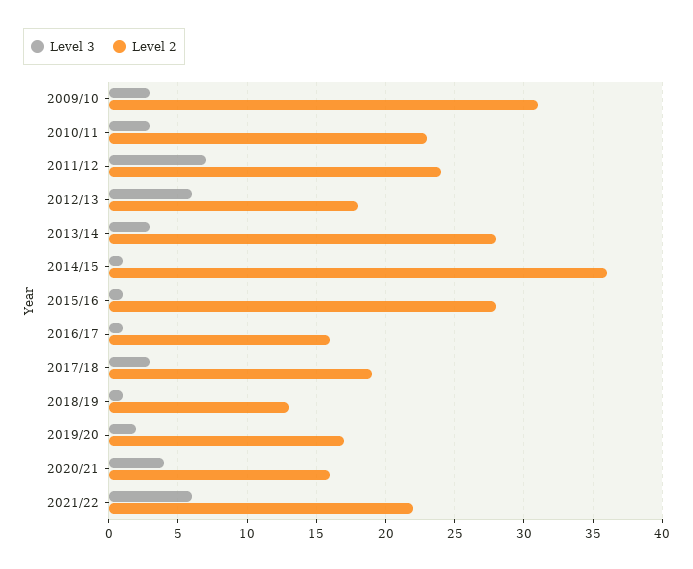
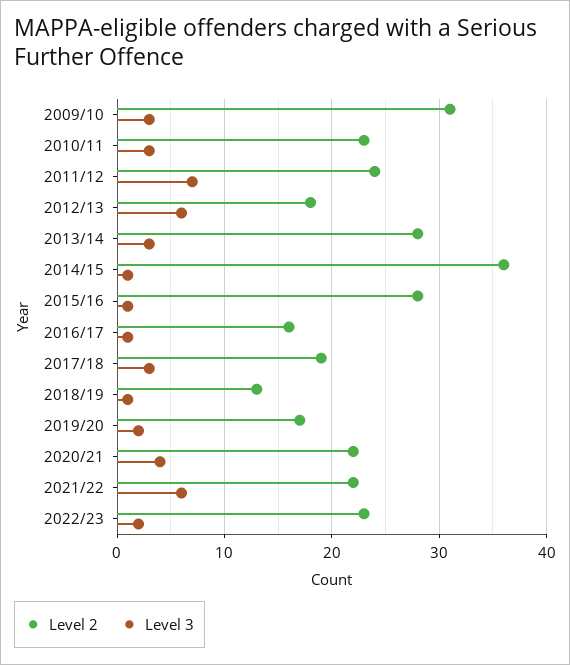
Level 2, 2020/21: 16 -> 22
Level 2, 2022/23: none -> 23
Level 3, 2022/23: none -> 2

